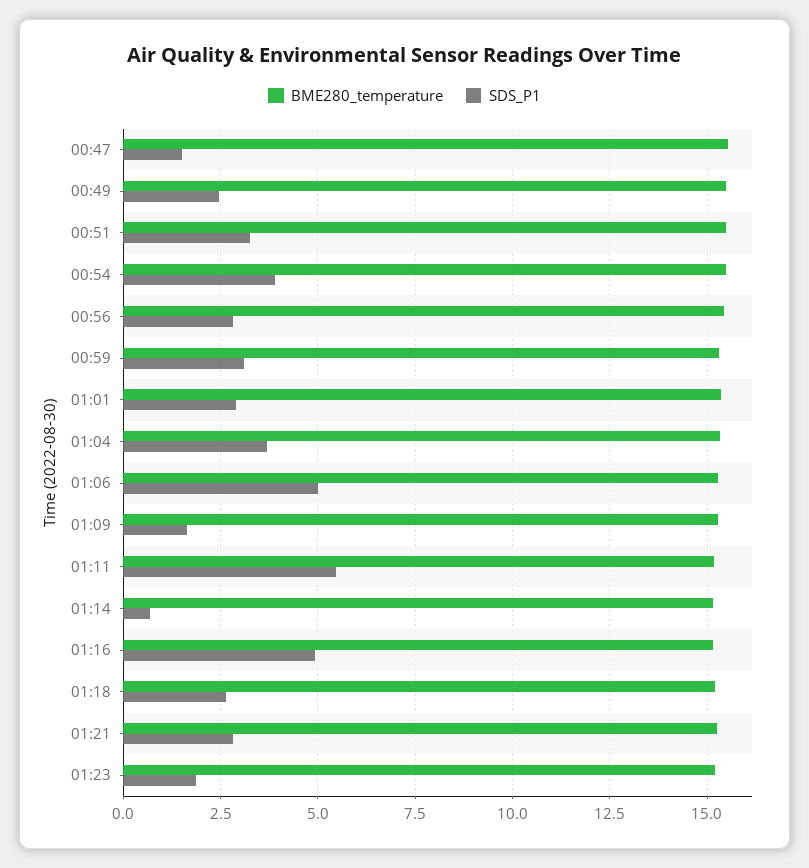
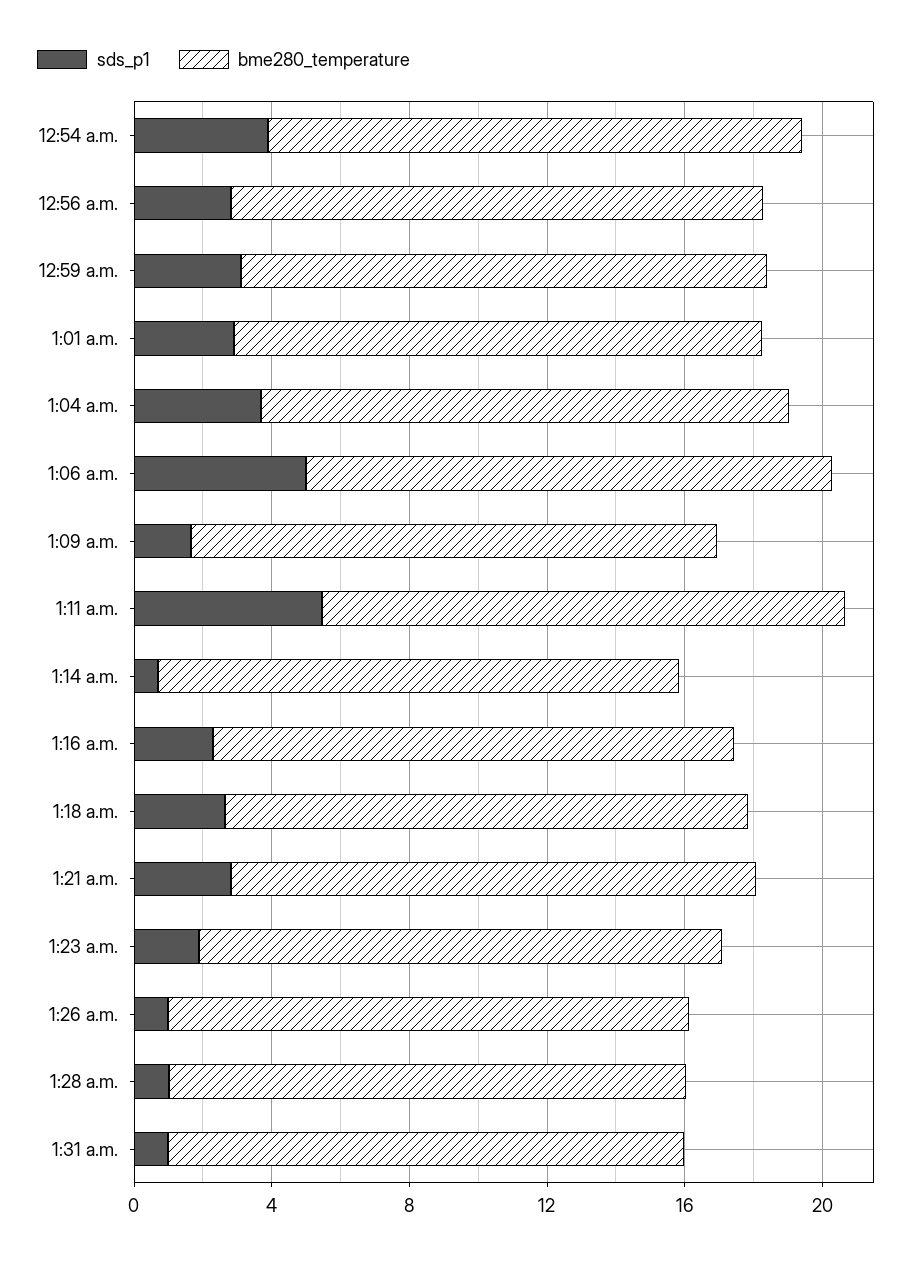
BME280_temperature, 00:47: 15.5 -> none
SDS_P1, 00:47: 1.5 -> none
BME280_temperature, 00:49: 15.5 -> none
SDS_P1, 00:49: 2.5 -> none
BME280_temperature, 00:51: 15.5 -> none
SDS_P1, 00:51: 3.25 -> none
SDS_P1, 01:16: 5 -> 2
SDS_P1, 1:26 a.m.: none -> 1
BME280_temperature, 1:26 a.m.: none -> 15
SDS_P1, 1:28 a.m.: none -> 1
BME280_temperature, 1:28 a.m.: none -> 15
SDS_P1, 1:31 a.m.: none -> 1
BME280_temperature, 1:31 a.m.: none -> 15

